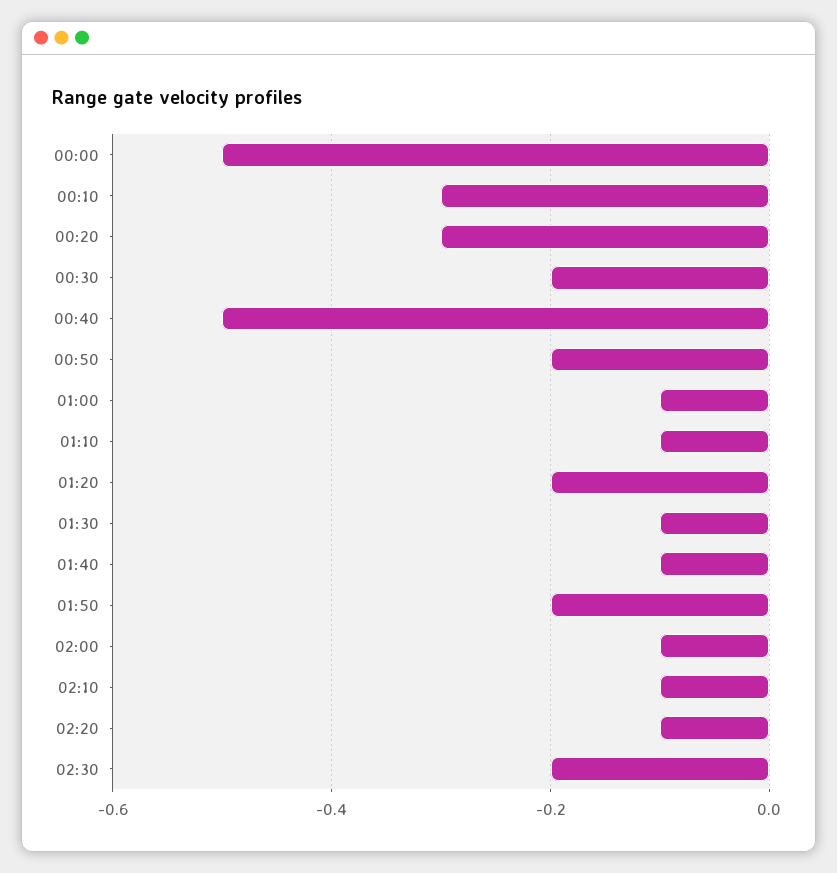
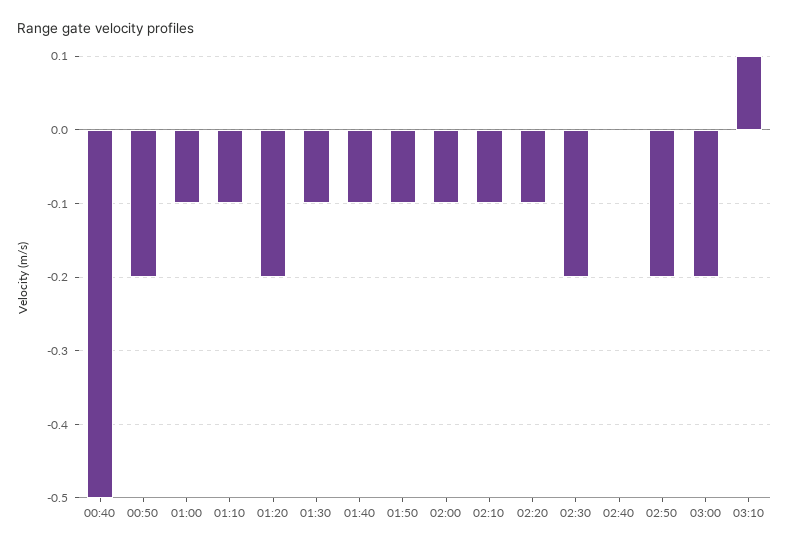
00:00: -0.5 -> none
00:10: -0.3 -> none
00:20: -0.3 -> none
00:30: -0.2 -> none
01:50: -0.2 -> -0.1
02:40: none -> 0
02:50: none -> -0.2
03:00: none -> -0.2
03:10: none -> 0.1

